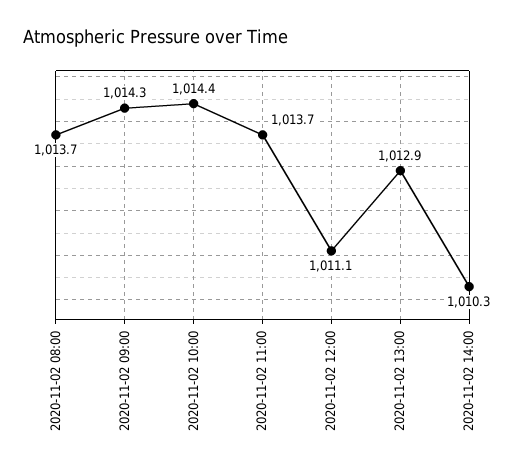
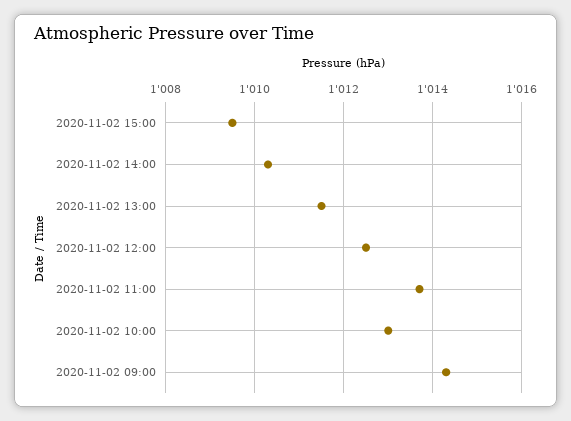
2020-11-02 08:00: 1013.7 -> none
2020-11-02 10:00: 1014.4 -> 1013
2020-11-02 12:00: 1011.1 -> 1012.5
2020-11-02 13:00: 1012.9 -> 1011.5
2020-11-02 15:00: none -> 1009.5

